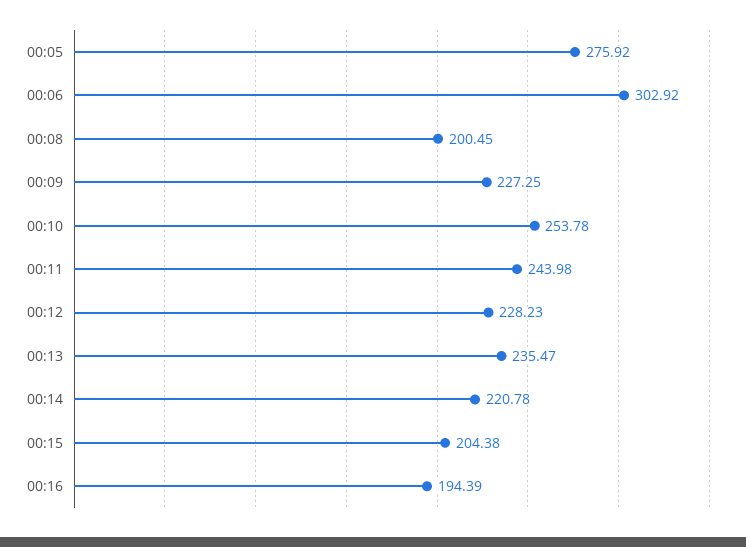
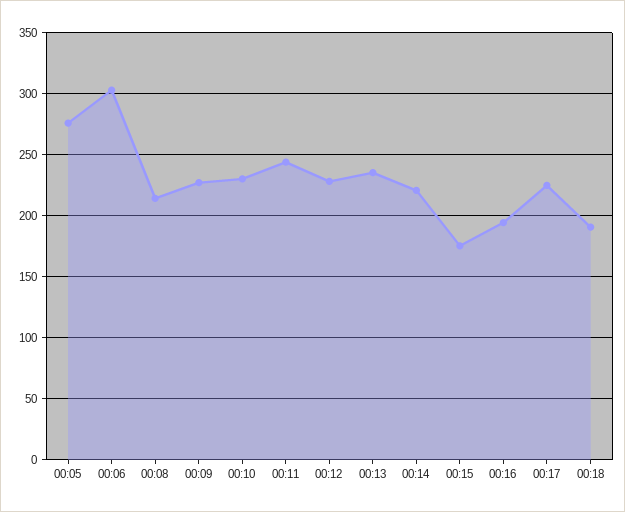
00:08: 200.45 -> 215
00:10: 253.78 -> 230
00:15: 204.38 -> 175
00:17: none -> 225
00:18: none -> 190

